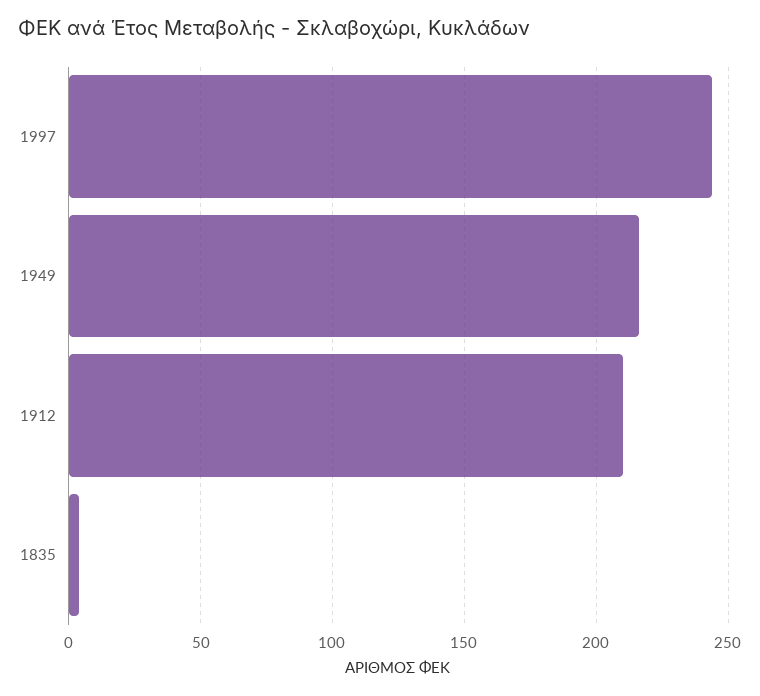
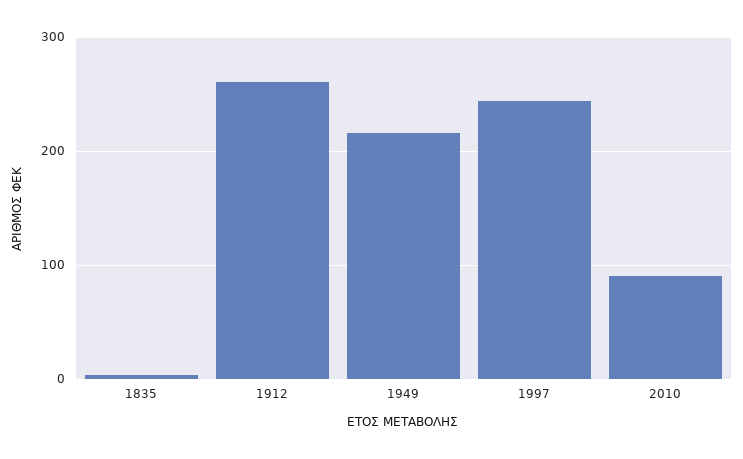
1912: 210 -> 260
2010: none -> 90

